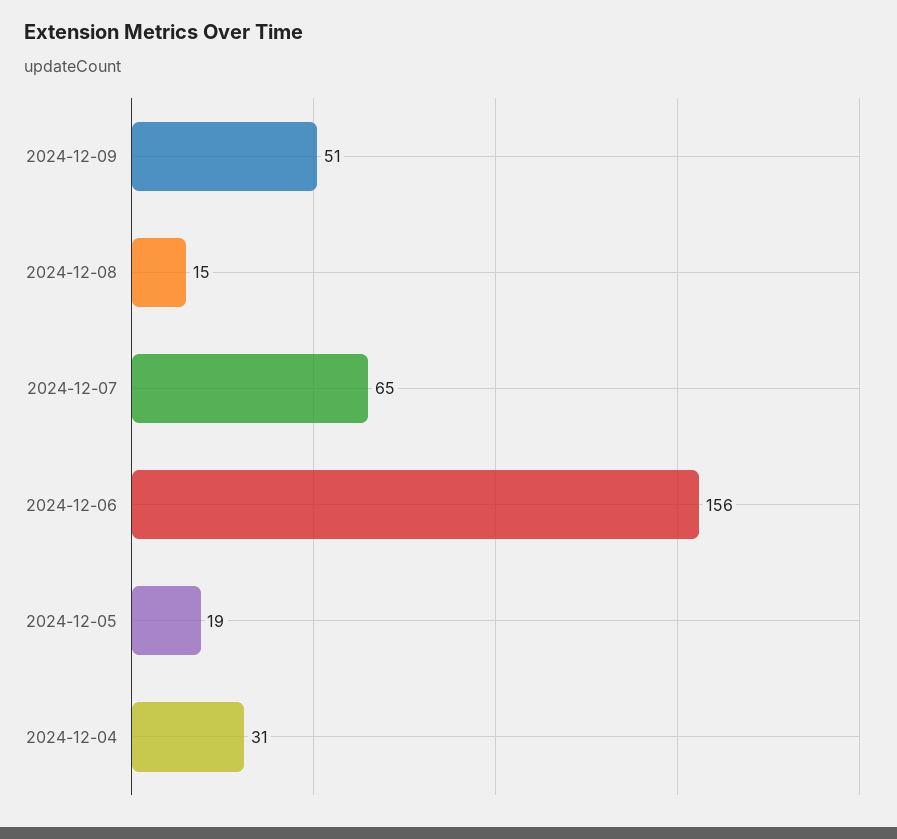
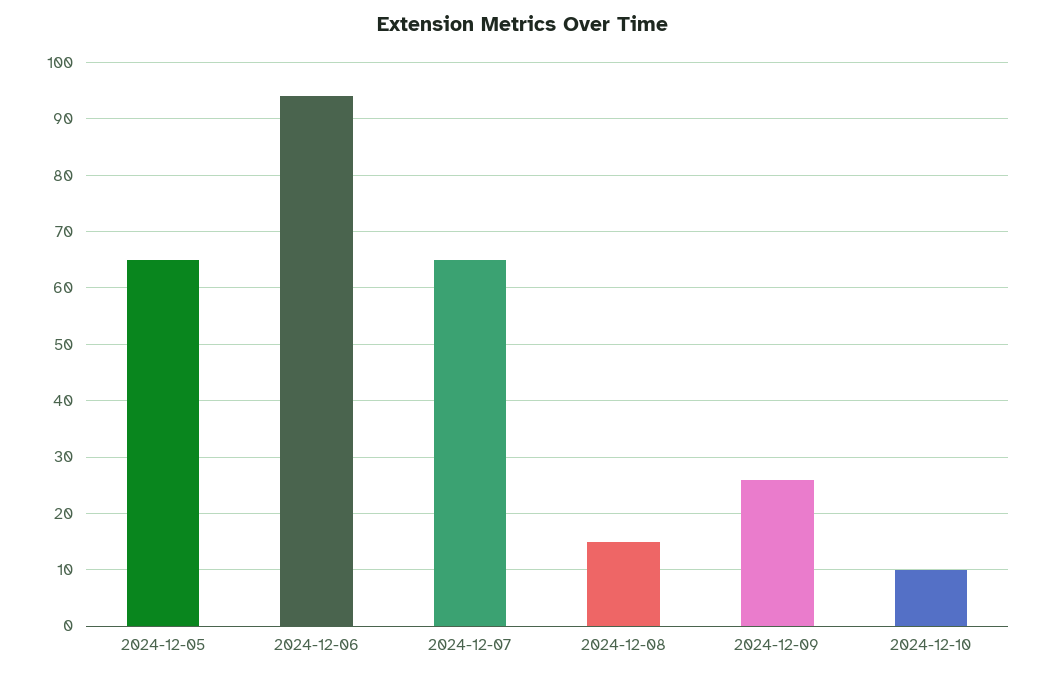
2024-12-09: 51 -> 25
2024-12-06: 156 -> 95
2024-12-05: 19 -> 65
2024-12-04: 31 -> none
2024-12-10: none -> 10

